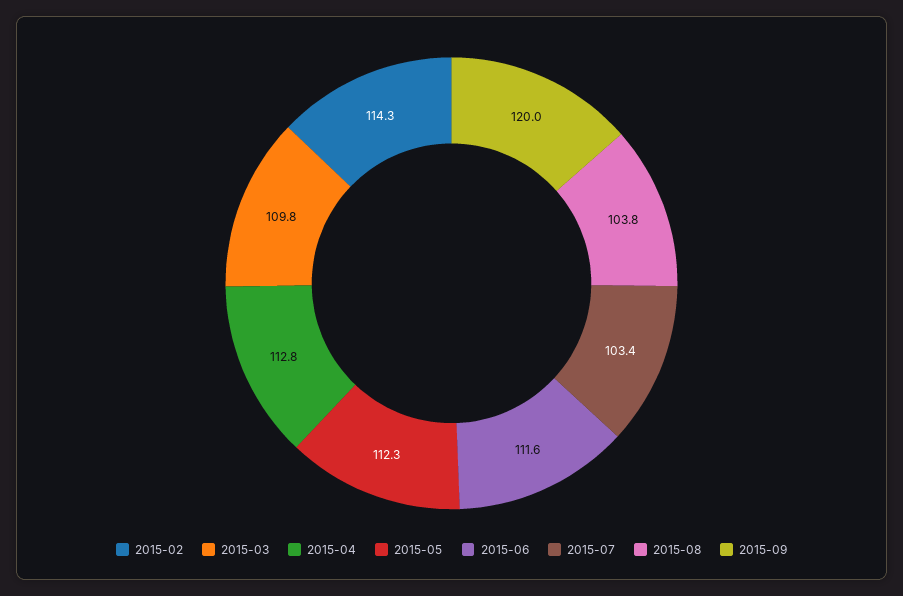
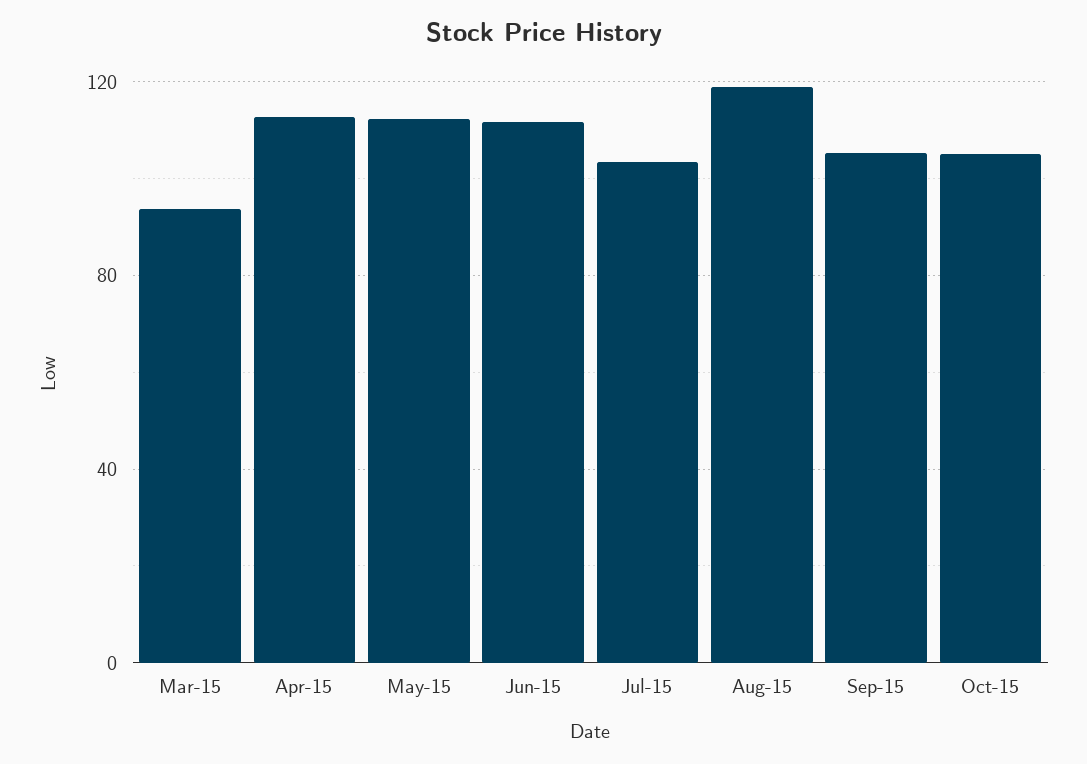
2015-02: 114.3 -> none
2015-03: 109.8 -> 95
2015-08: 103.8 -> 120
2015-09: 120 -> 105
Oct-15: none -> 105

